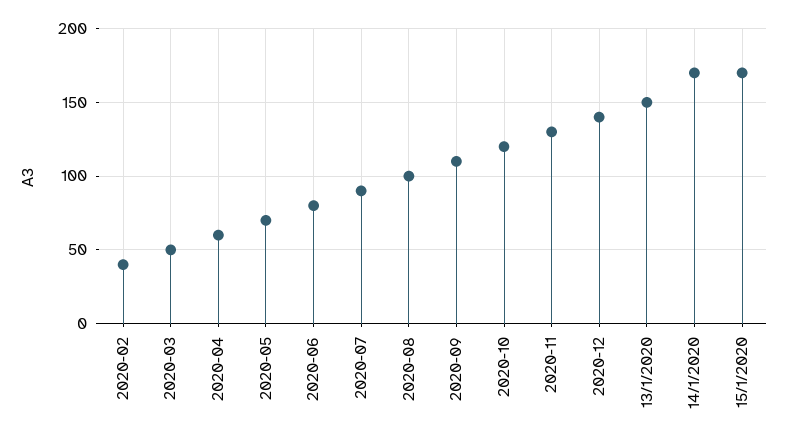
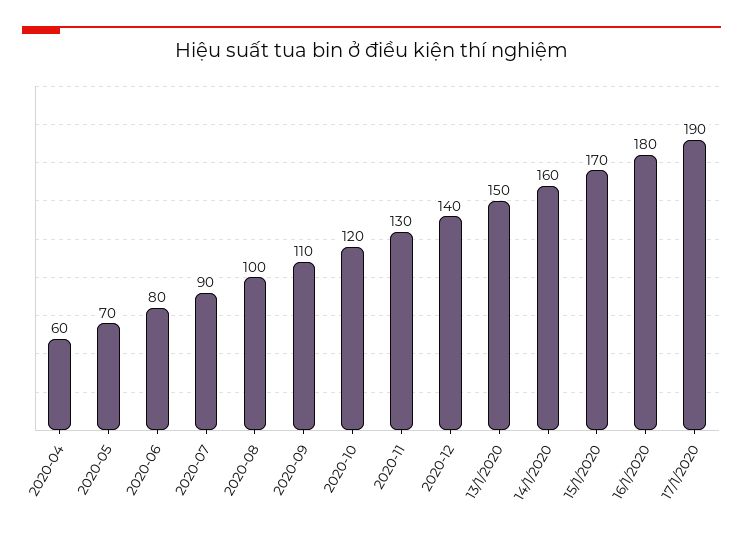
2020-02: 40 -> none
2020-03: 50 -> none
14/1/2020: 170 -> 160
16/1/2020: none -> 180
17/1/2020: none -> 190

